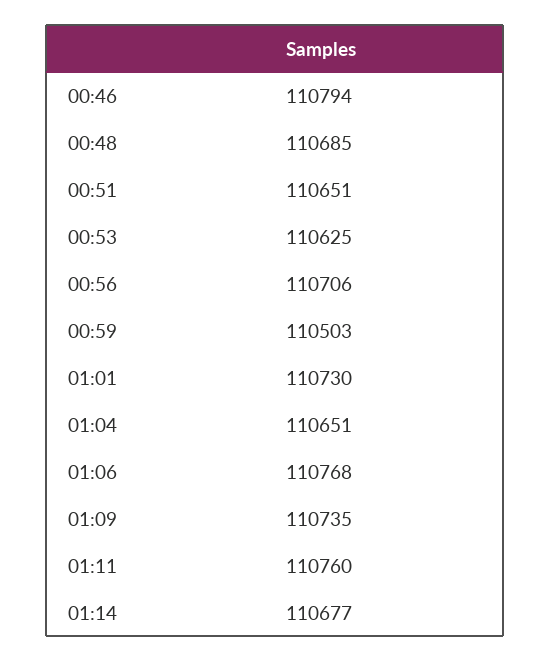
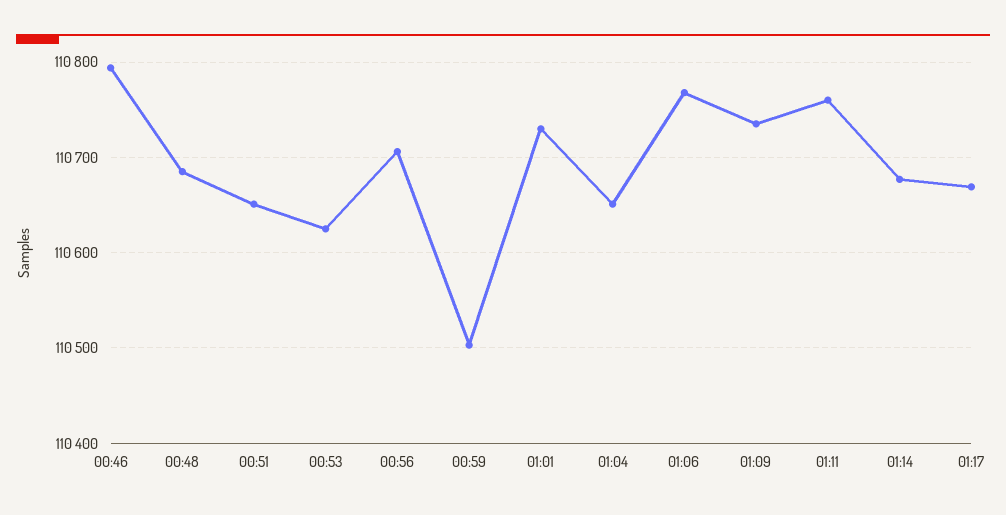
01:17: none -> 110670

